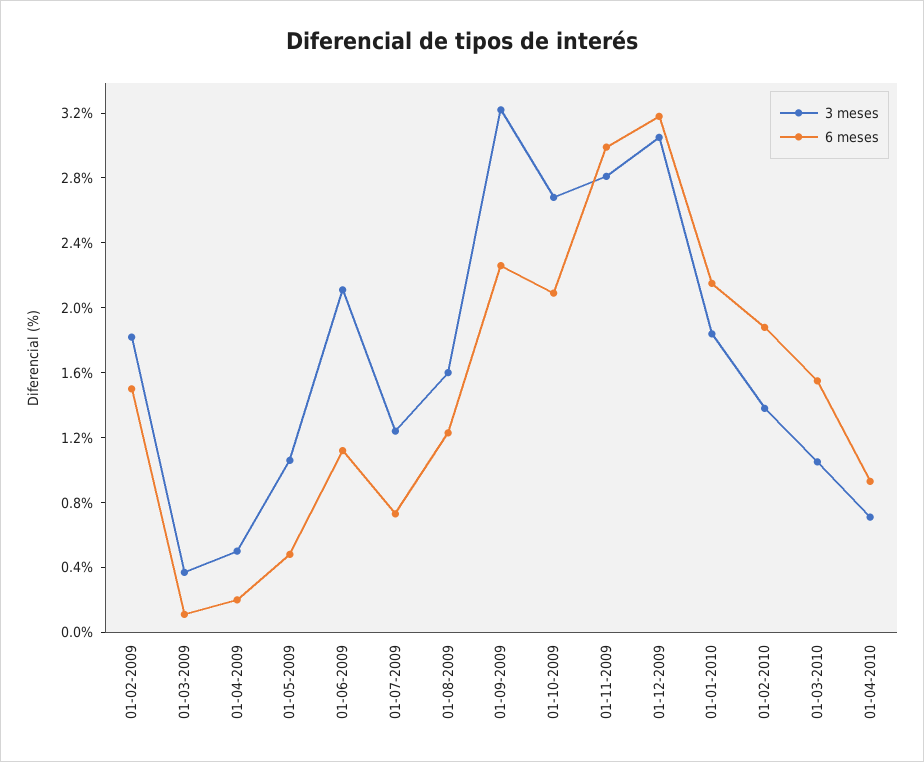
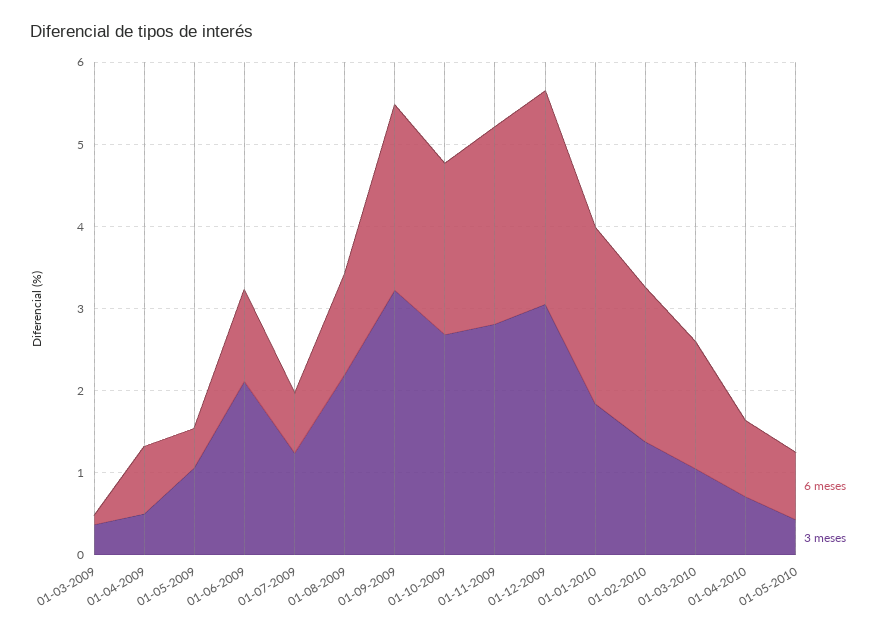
3 meses, 01-02-2009: 1.8 -> none
6 meses, 01-02-2009: 1.5 -> none
6 meses, 01-04-2009: 0.2 -> 0.8
3 meses, 01-08-2009: 1.6 -> 2.2
6 meses, 01-11-2009: 3 -> 2.4
6 meses, 01-12-2009: 3.2 -> 2.6
6 meses, 01-05-2010: none -> 0.8
3 meses, 01-05-2010: none -> 0.4

